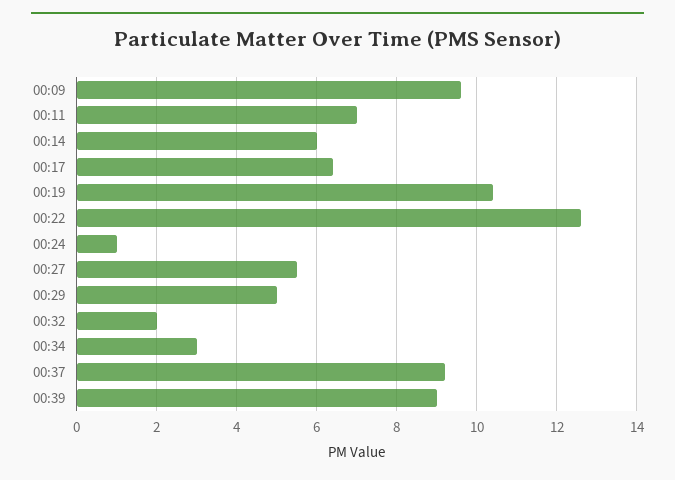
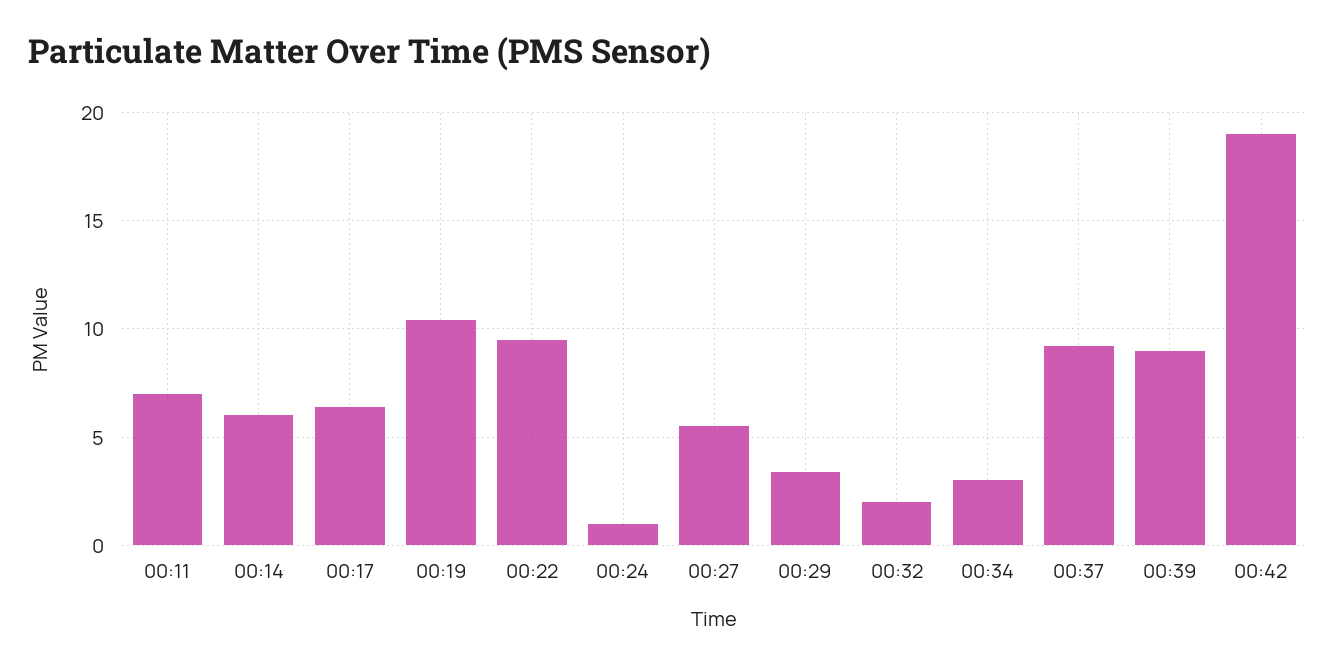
00:09: 9.5 -> none
00:22: 12.5 -> 9.5
00:29: 5 -> 3.5
00:42: none -> 19

